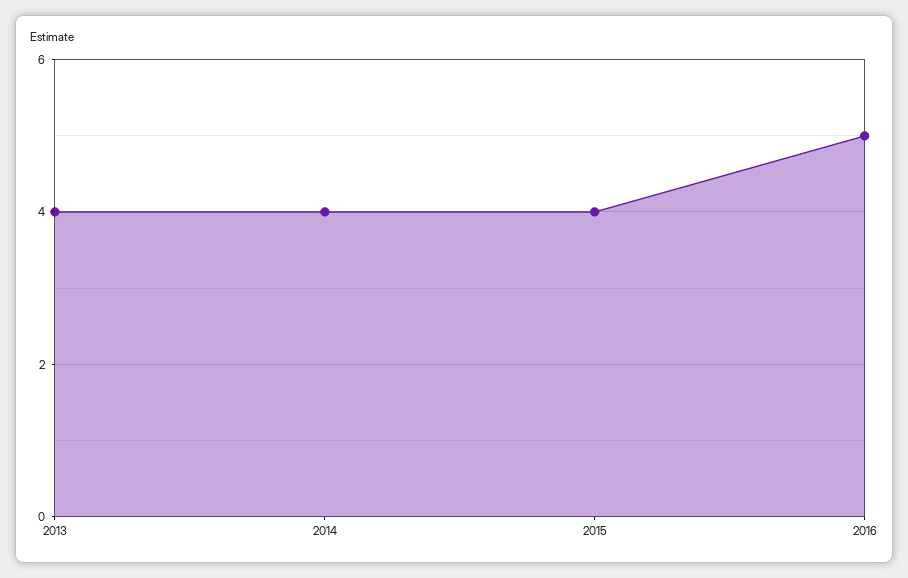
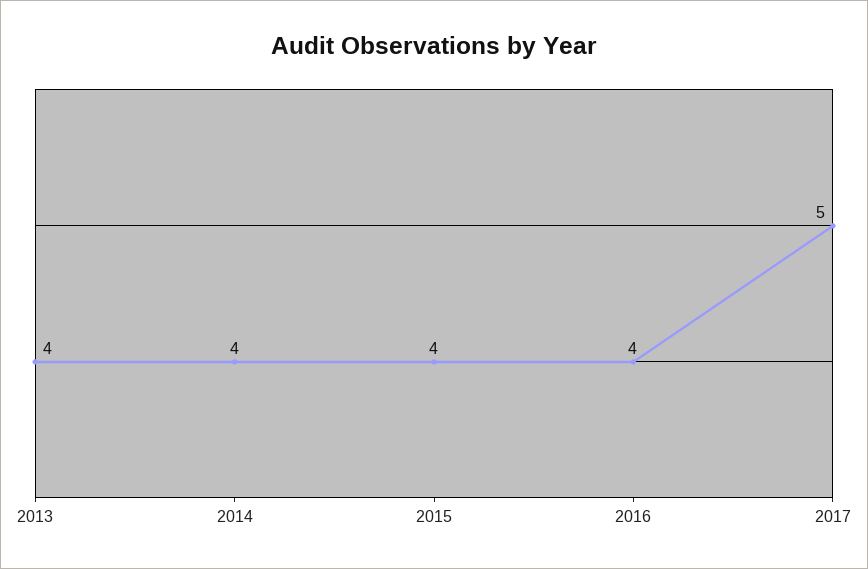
2016: 5 -> 4
2017: none -> 5

